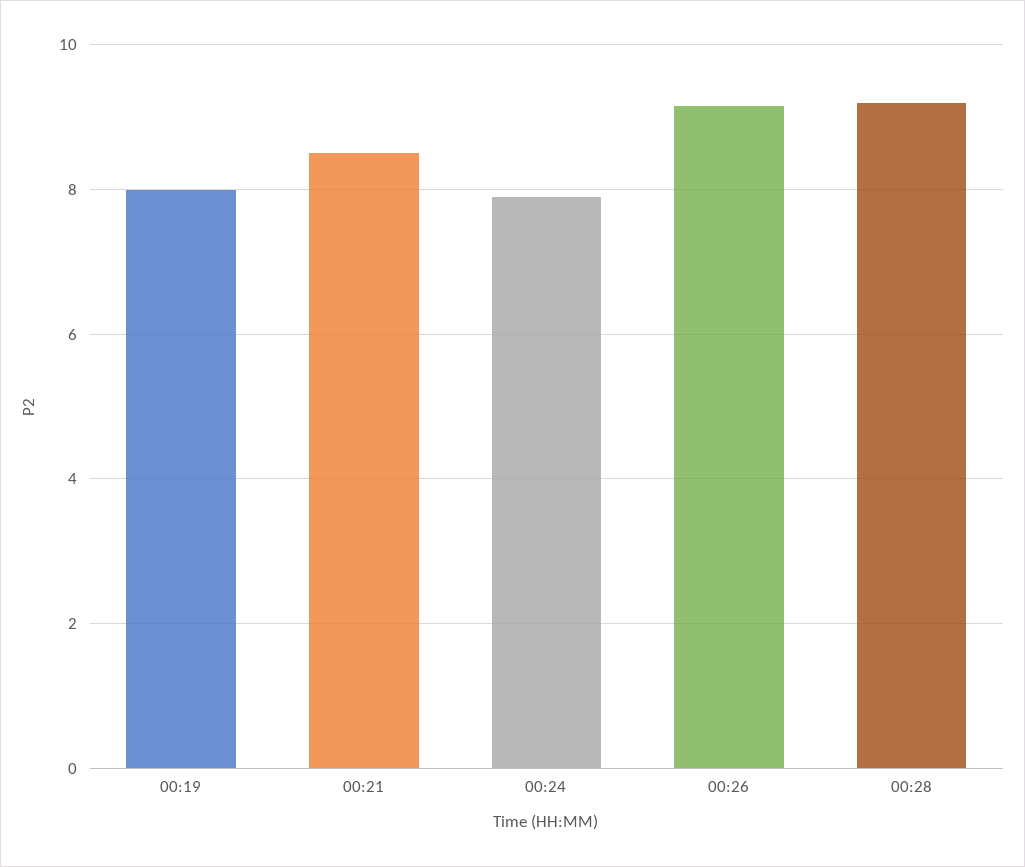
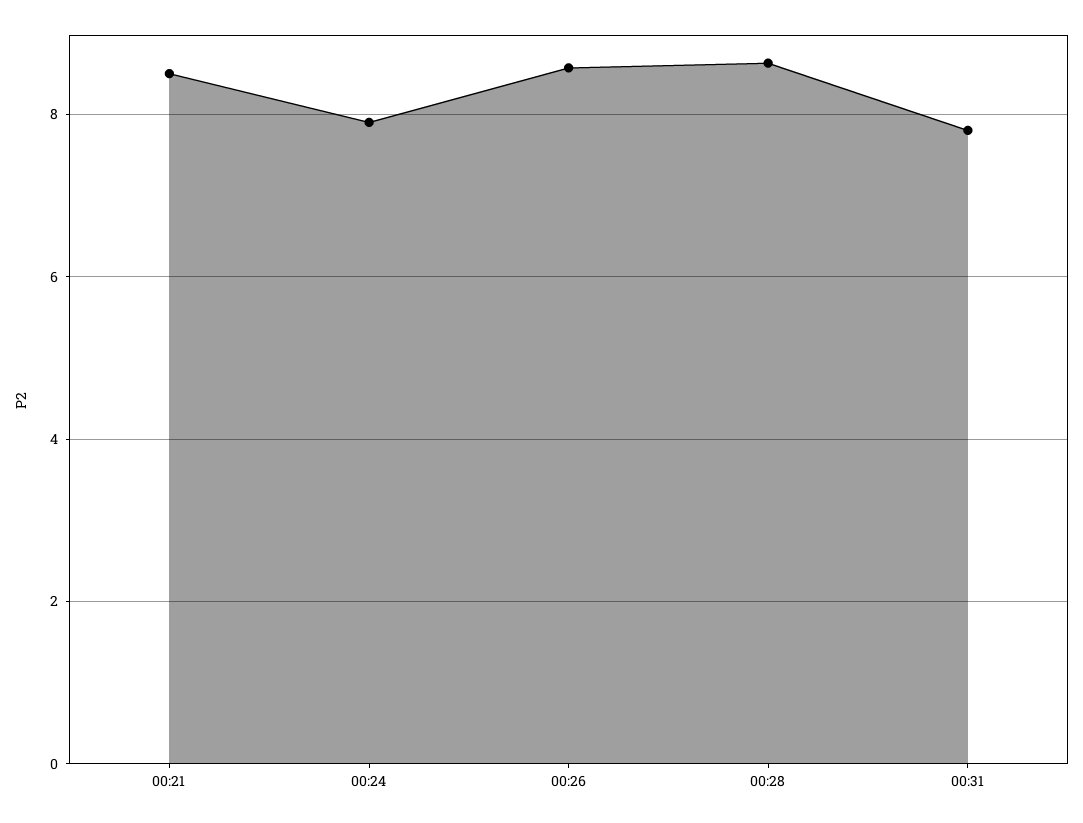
00:19: 8 -> none
00:26: 9.2 -> 8.6
00:28: 9.2 -> 8.6
00:31: none -> 7.8

